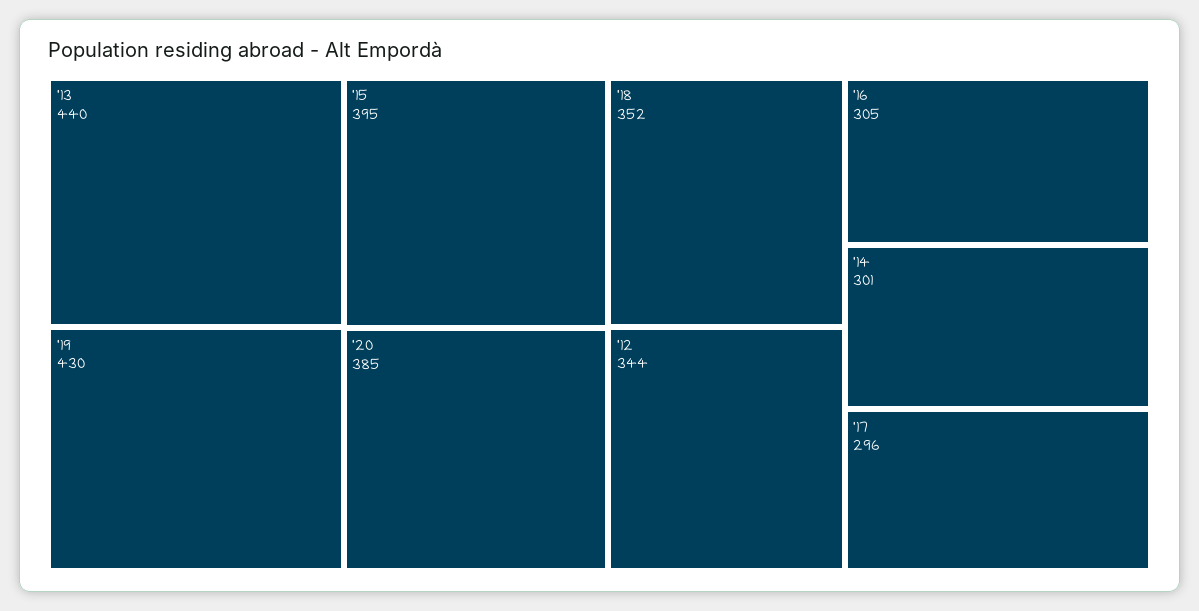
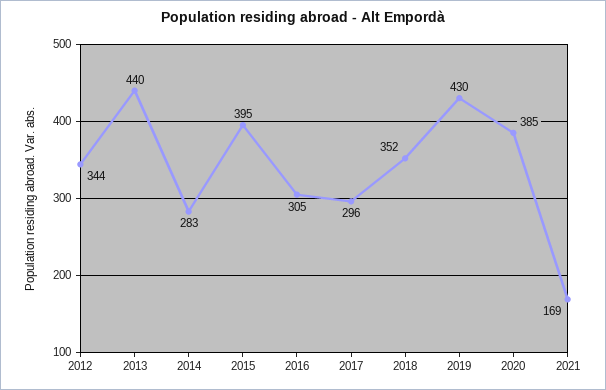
'14: 301 -> 283
2021: none -> 169

